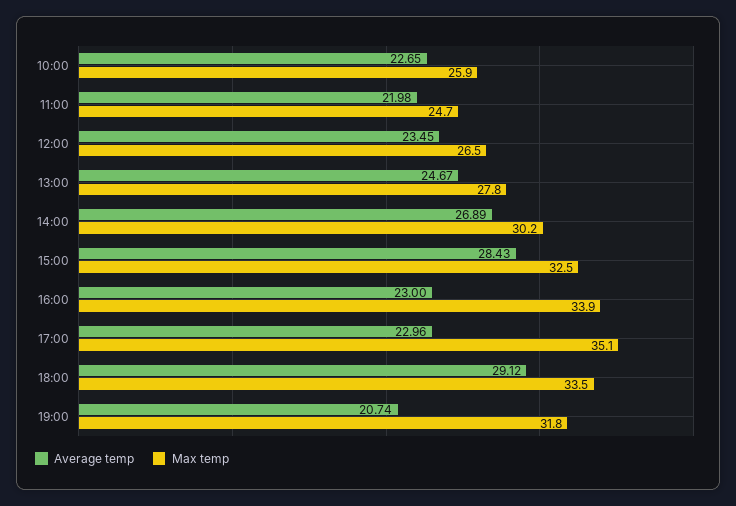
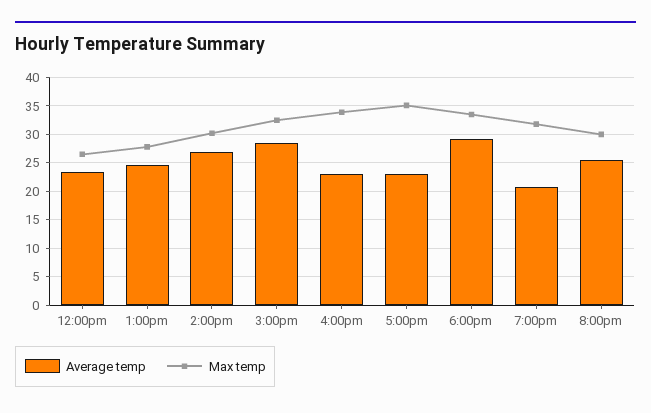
Average temp, 10:00: 22.65 -> none
Max temp, 10:00: 25.9 -> none
Average temp, 11:00: 21.98 -> none
Max temp, 11:00: 24.7 -> none
Average temp, 8:00pm: none -> 25
Max temp, 8:00pm: none -> 30

